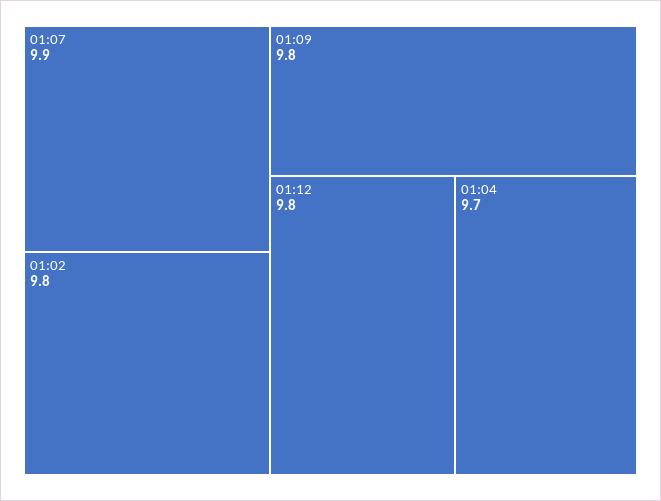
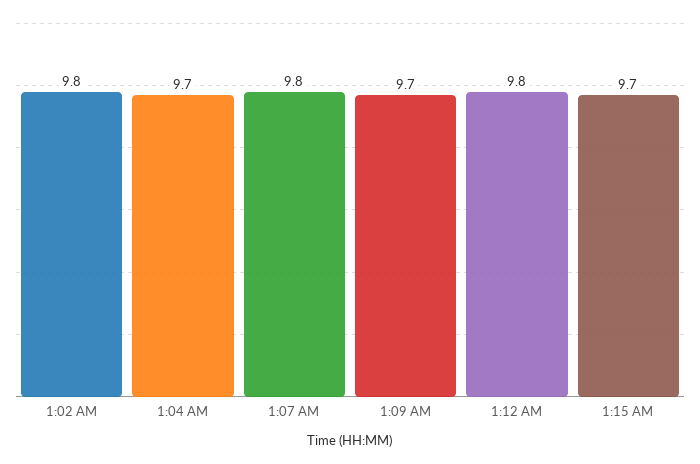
01:07: 9.9 -> 9.8
01:09: 9.8 -> 9.7
1:15 AM: none -> 9.7

